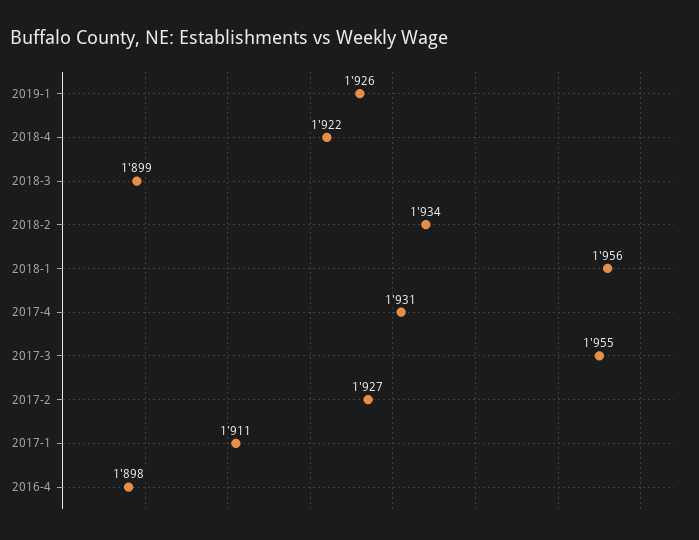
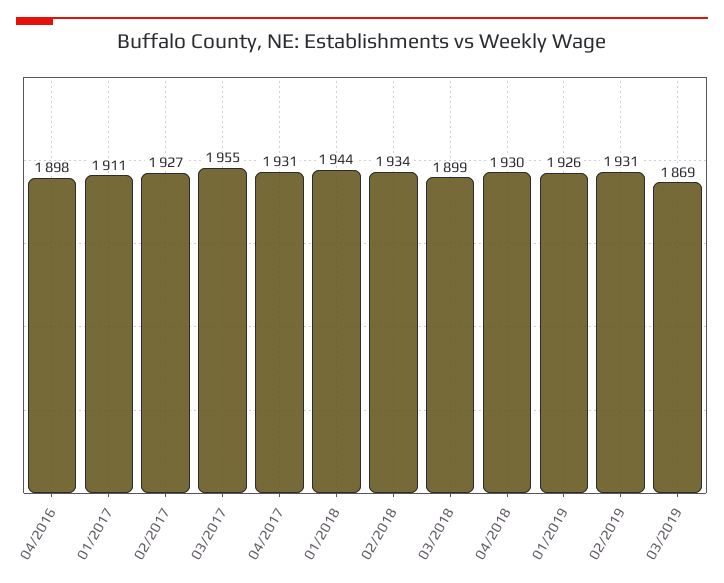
2018-4: 1922 -> 1930
2018-1: 1956 -> 1944
02/2019: none -> 1931
03/2019: none -> 1869

